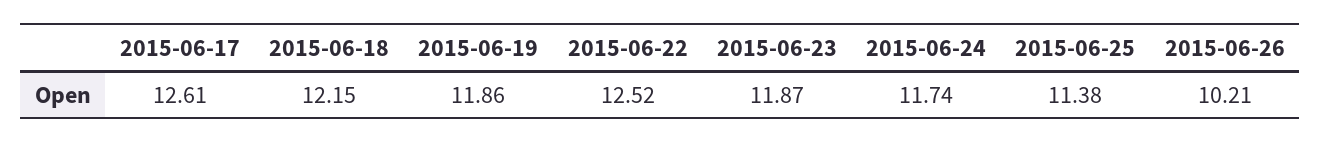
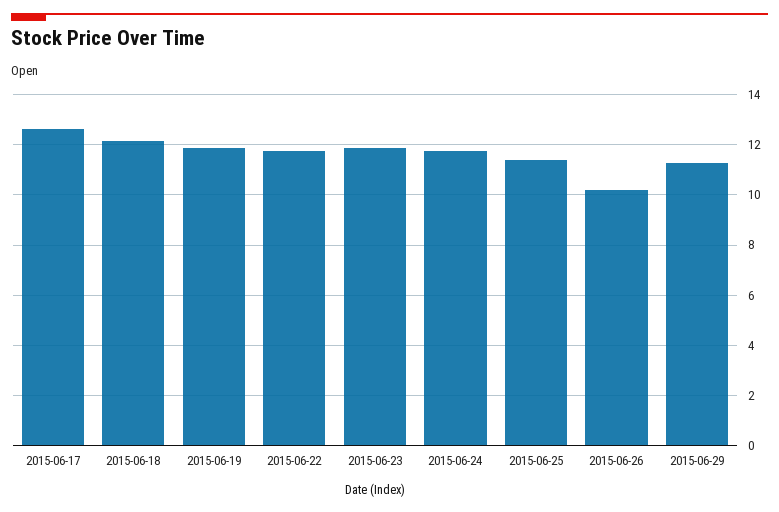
2015-06-22: 12.52 -> 11.75
2015-06-29: none -> 11.25

